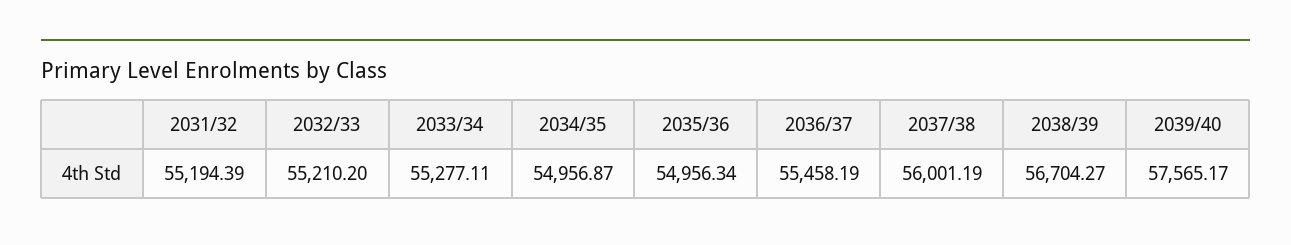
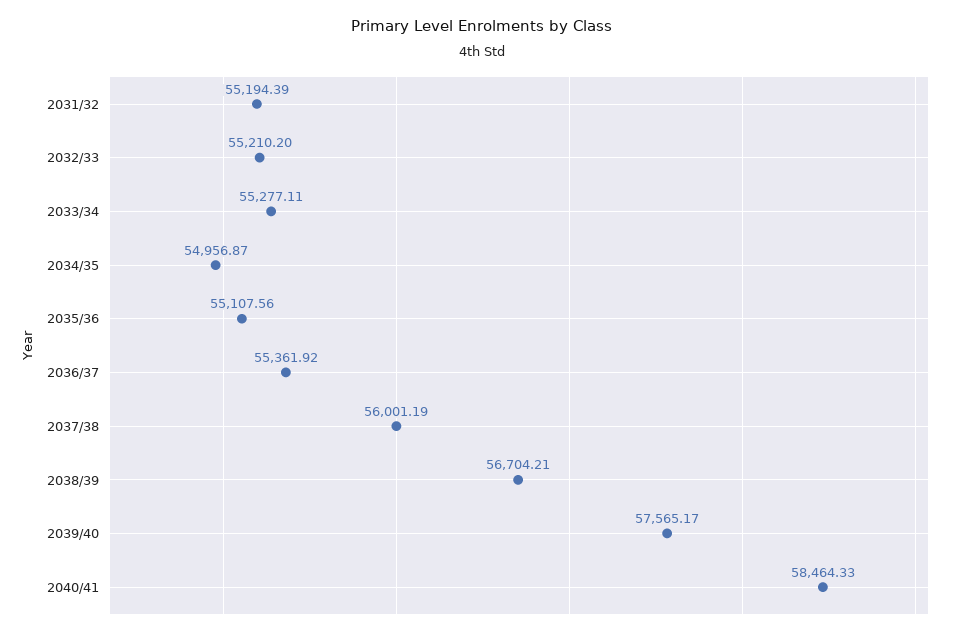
2035/36: 54956.34 -> 55107.56
2036/37: 55458.19 -> 55361.92
2038/39: 56704.27 -> 56704.21
2040/41: none -> 58464.33

